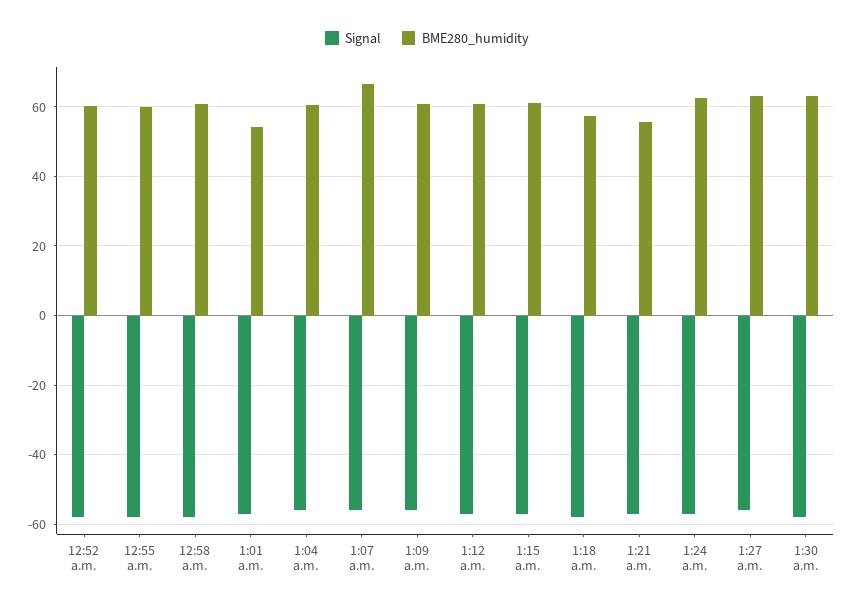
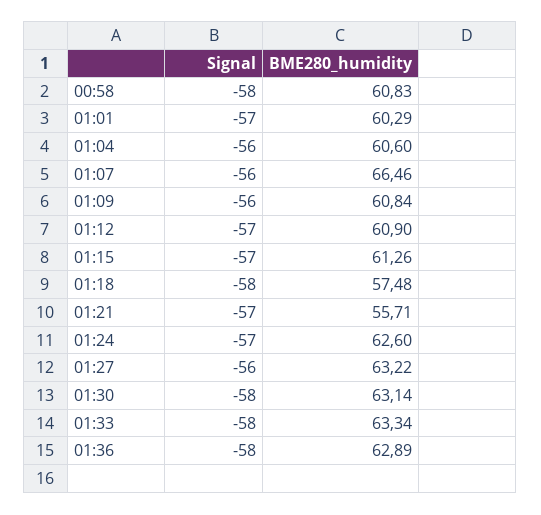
Signal, 12:52 a.m.: -58 -> none
BME280_humidity, 12:52 a.m.: 60 -> none
Signal, 12:55 a.m.: -58 -> none
BME280_humidity, 12:55 a.m.: 60 -> none
BME280_humidity, 1:01 a.m.: 54 -> 60.29
Signal, 01:33: none -> -58
BME280_humidity, 01:33: none -> 63.34
Signal, 01:36: none -> -58
BME280_humidity, 01:36: none -> 62.89

